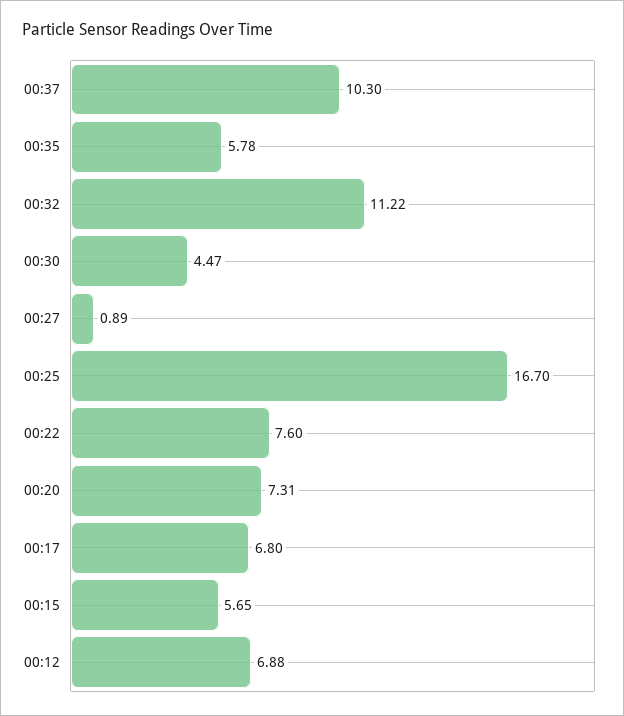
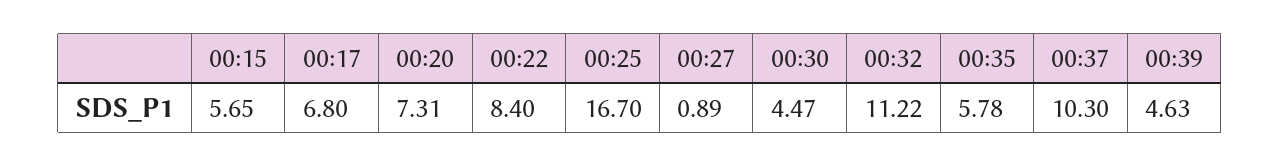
00:22: 7.6 -> 8.4
00:12: 6.88 -> none
00:39: none -> 4.63

